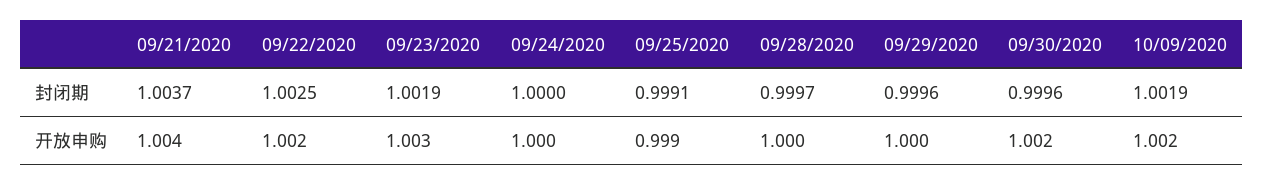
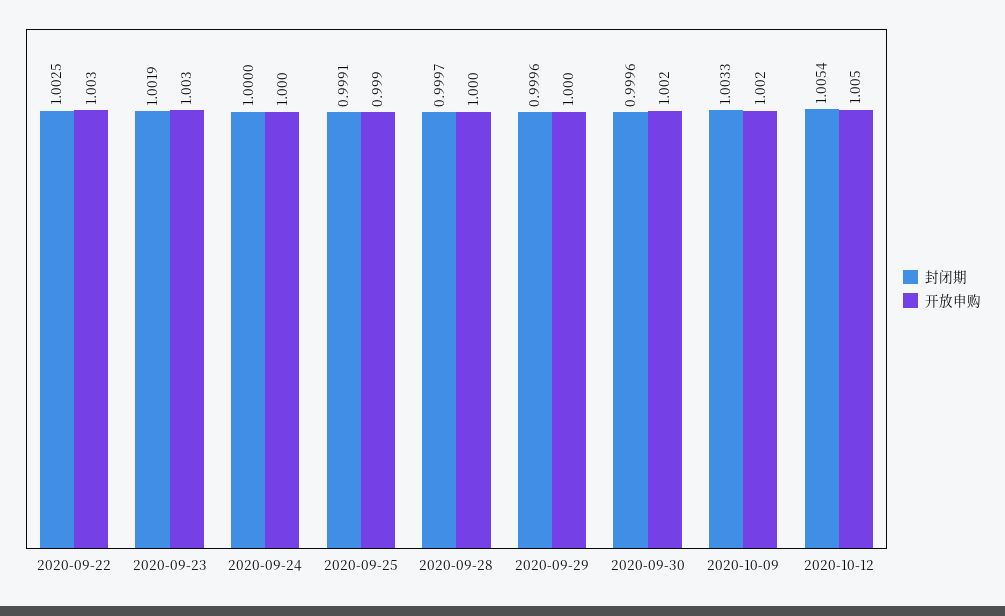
封闭期, 09/21/2020: 1.0037 -> none
封闭期, 10/09/2020: 1.0019 -> 1.0033
开放申购, 09/21/2020: 1.004 -> none
开放申购, 09/22/2020: 1.002 -> 1.003
封闭期, 2020-10-12: none -> 1.0054
开放申购, 2020-10-12: none -> 1.005

